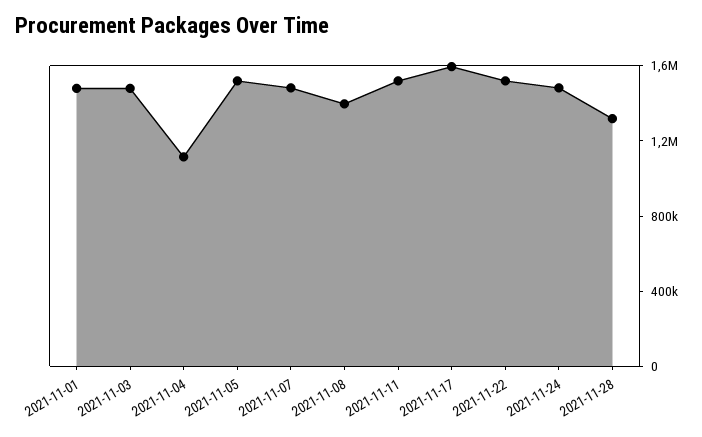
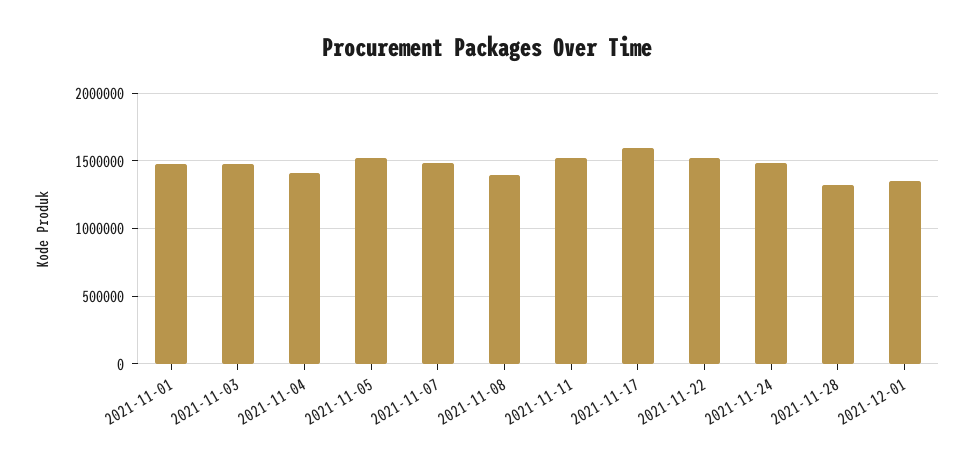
2021-11-04: 1100000 -> 1400000
2021-12-01: none -> 1350000

